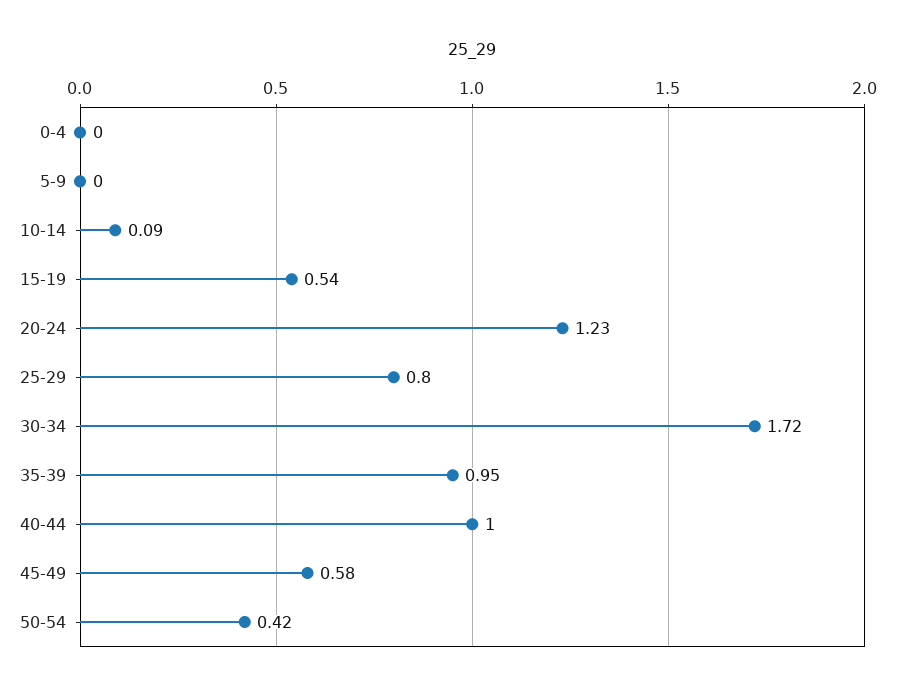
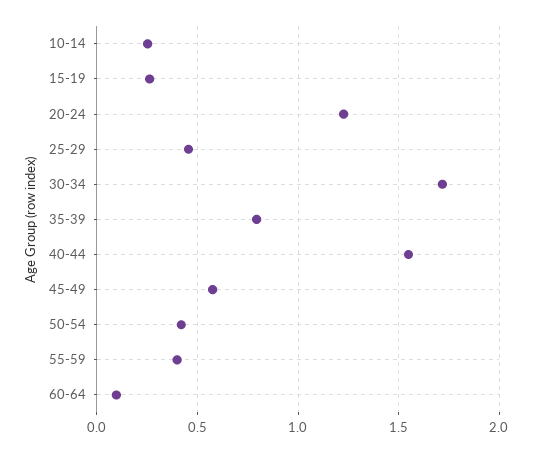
0-4: 0 -> none
5-9: 0 -> none
10-14: 0.09 -> 0.25
15-19: 0.54 -> 0.25
25-29: 0.8 -> 0.45
35-39: 0.95 -> 0.8
40-44: 1 -> 1.55
55-59: none -> 0.4
60-64: none -> 0.1

